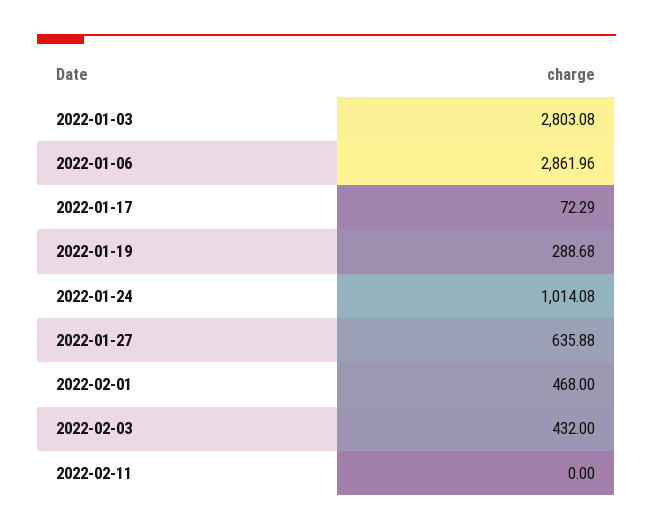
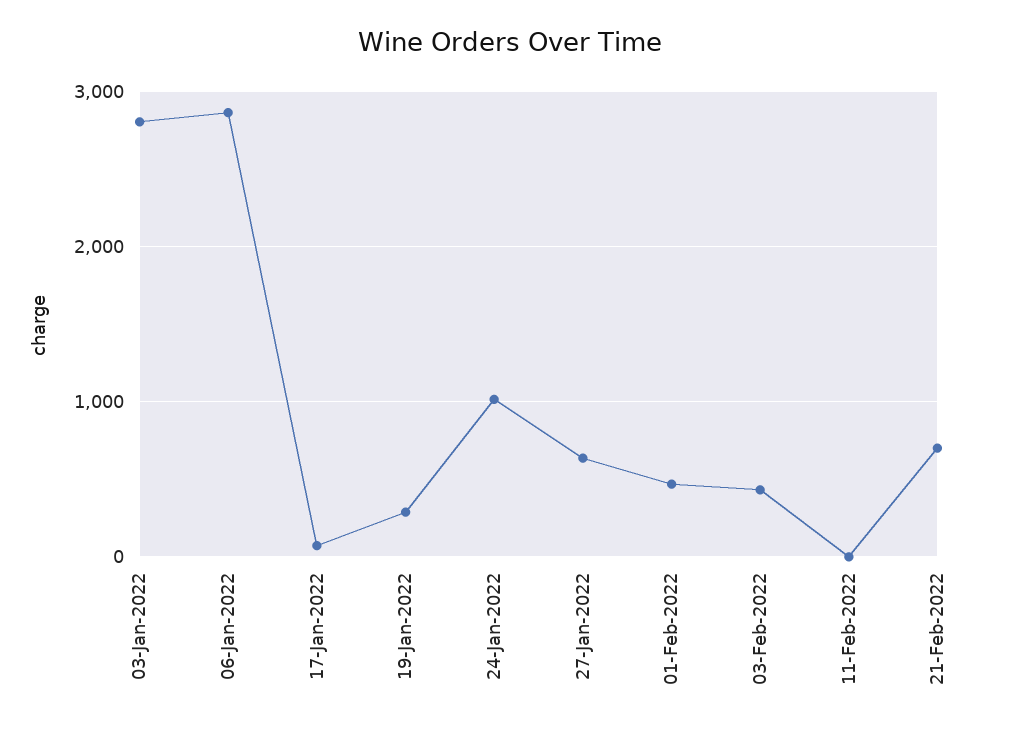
21-Feb-2022: none -> 700

